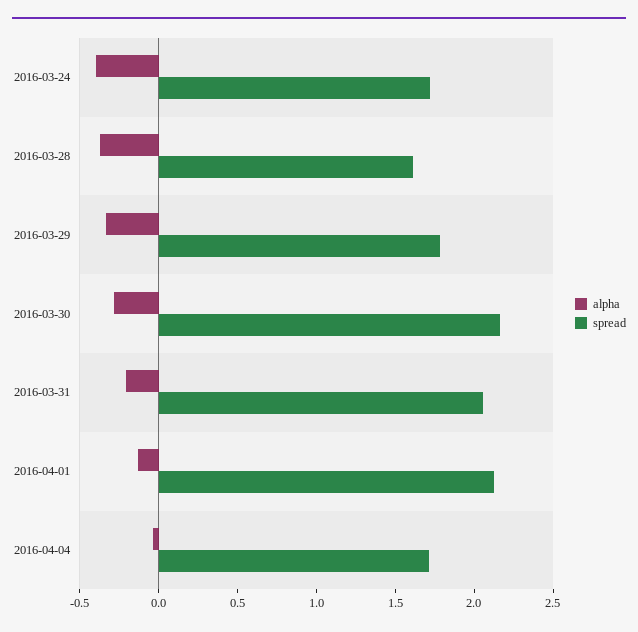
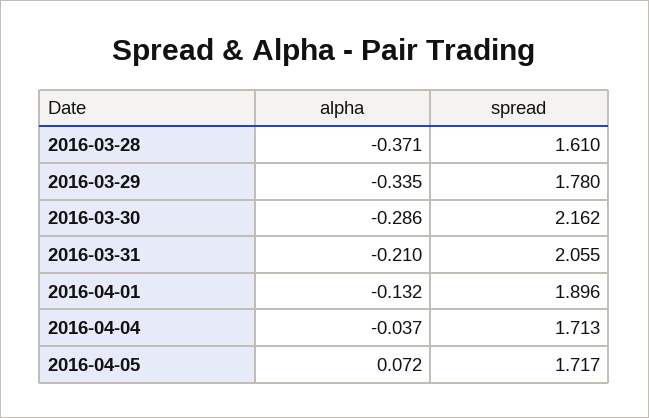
alpha, 2016-03-24: -0.4 -> none
spread, 2016-03-24: 1.7 -> none
spread, 2016-04-01: 2.1 -> 1.896
alpha, 2016-04-05: none -> 0.072
spread, 2016-04-05: none -> 1.717

